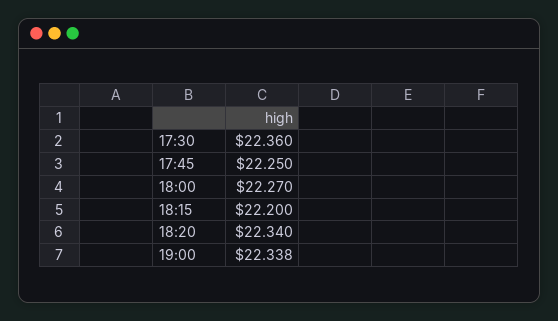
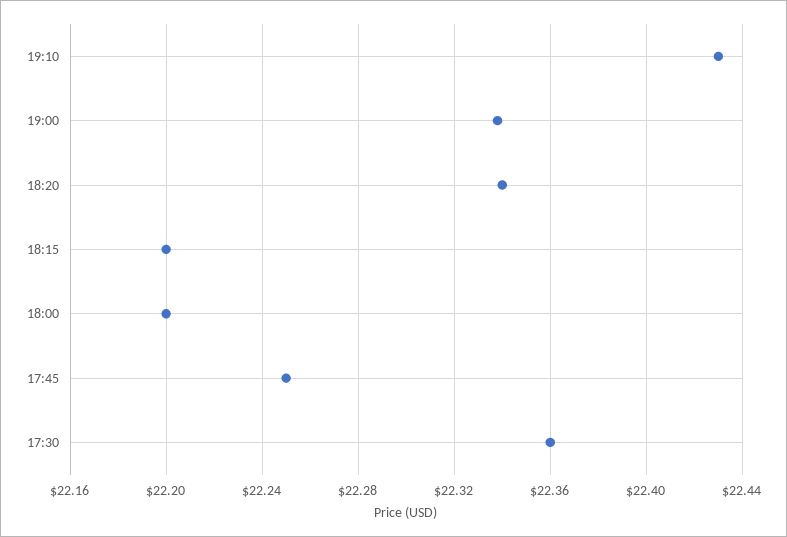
18:00: 22.27 -> 22.2
19:10: none -> 22.43

